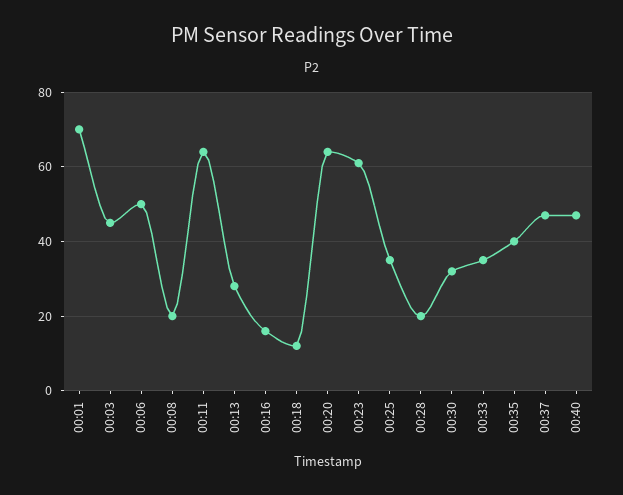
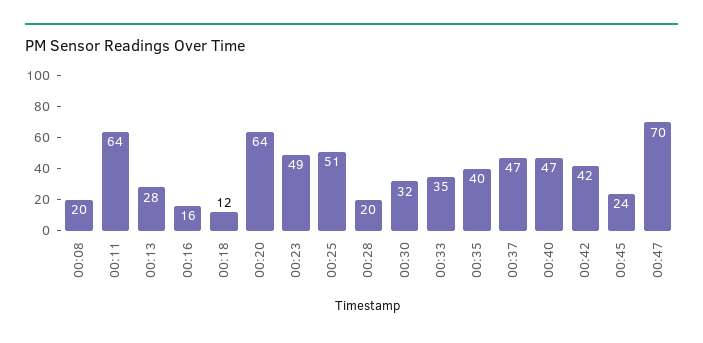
00:01: 70 -> none
00:03: 45 -> none
00:06: 50 -> none
00:23: 60 -> 49
00:25: 35 -> 51
00:42: none -> 42
00:45: none -> 24
00:47: none -> 70

